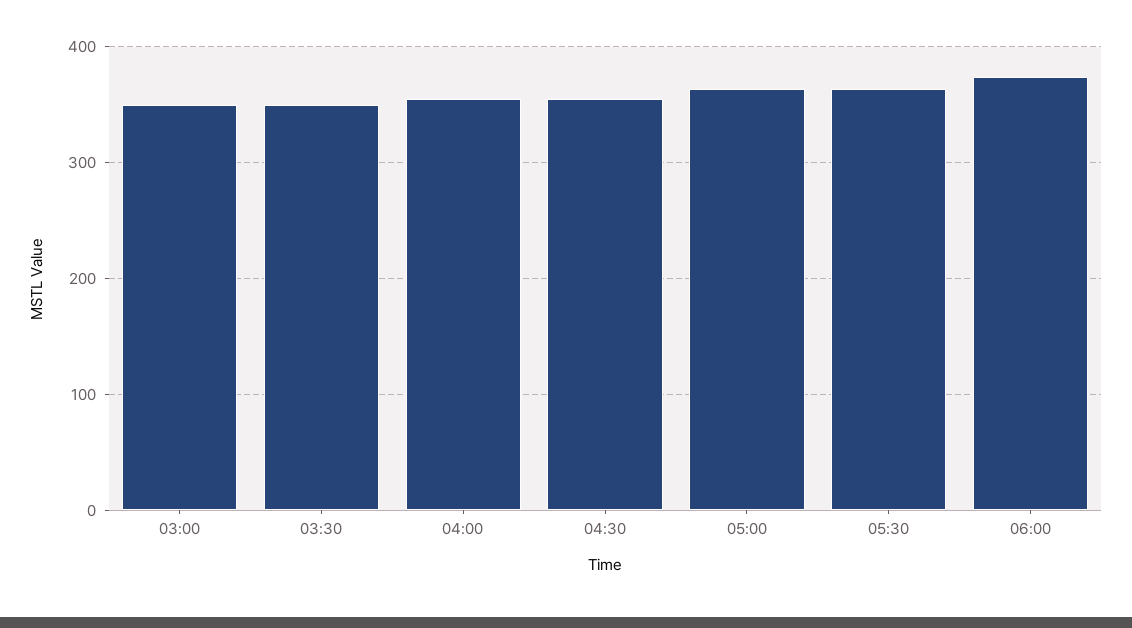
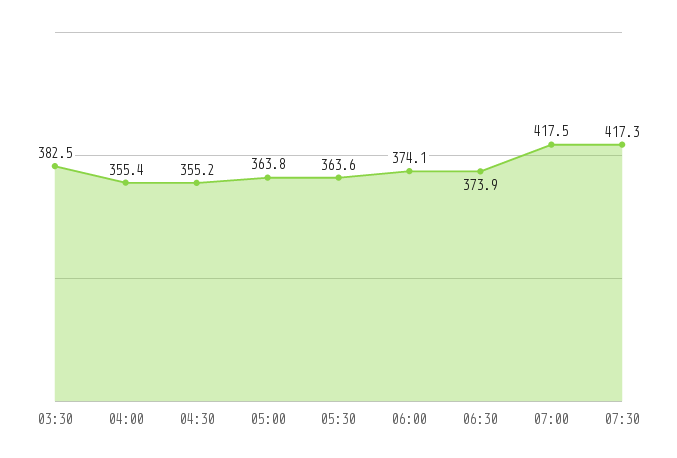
03:00: 350 -> none
03:30: 350 -> 382.5
06:30: none -> 373.9
07:00: none -> 417.5
07:30: none -> 417.3

